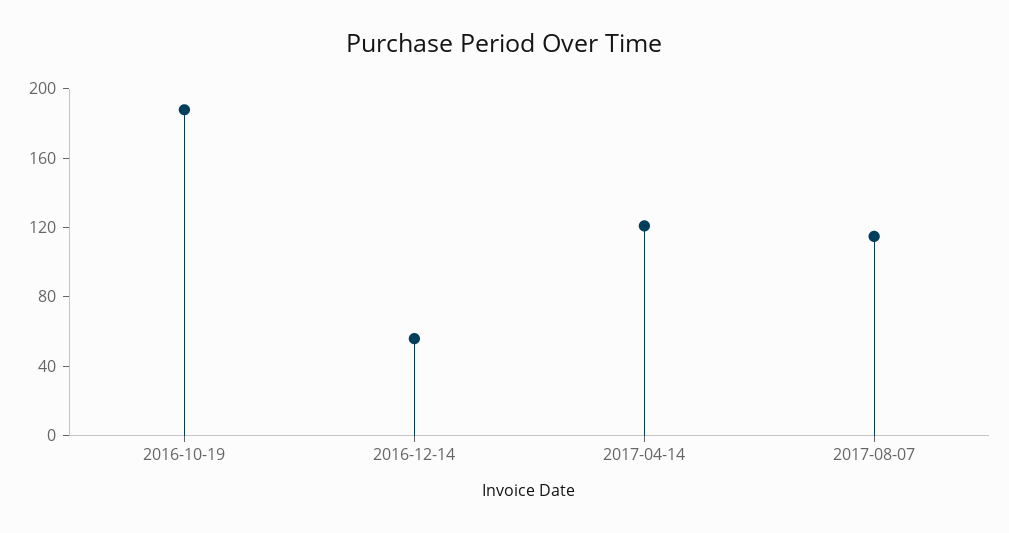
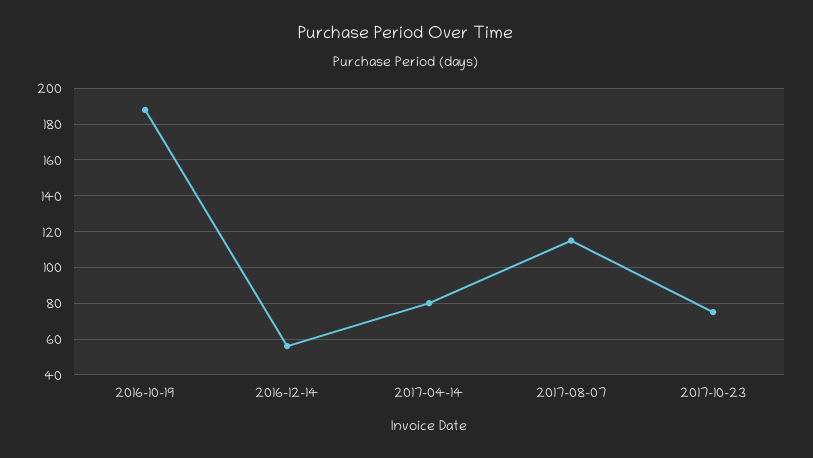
2017-04-14: 120 -> 80
2017-10-23: none -> 75

